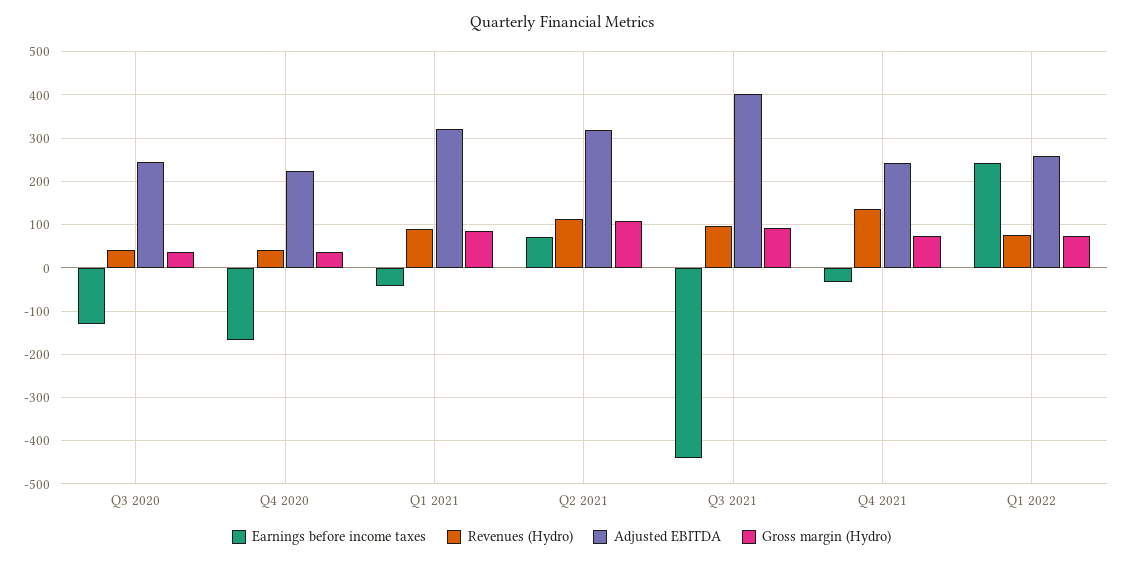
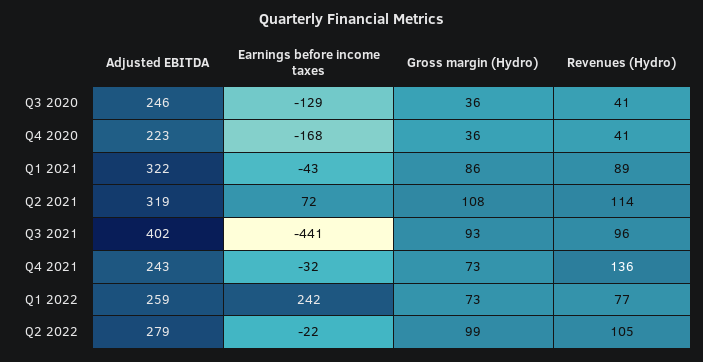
Adjusted EBITDA, Q2 2022: none -> 279
Earnings before income taxes, Q2 2022: none -> -22
Gross margin (Hydro), Q2 2022: none -> 99
Revenues (Hydro), Q2 2022: none -> 105

